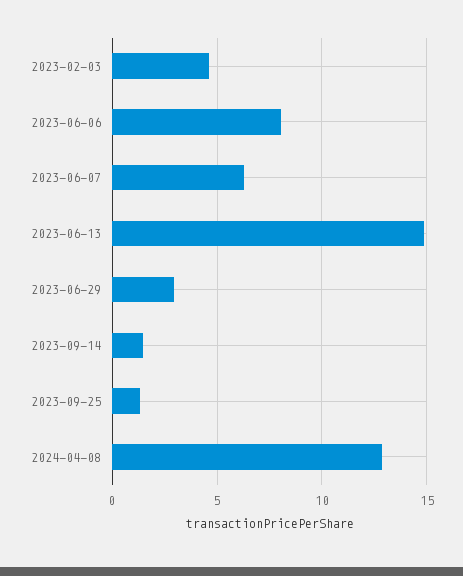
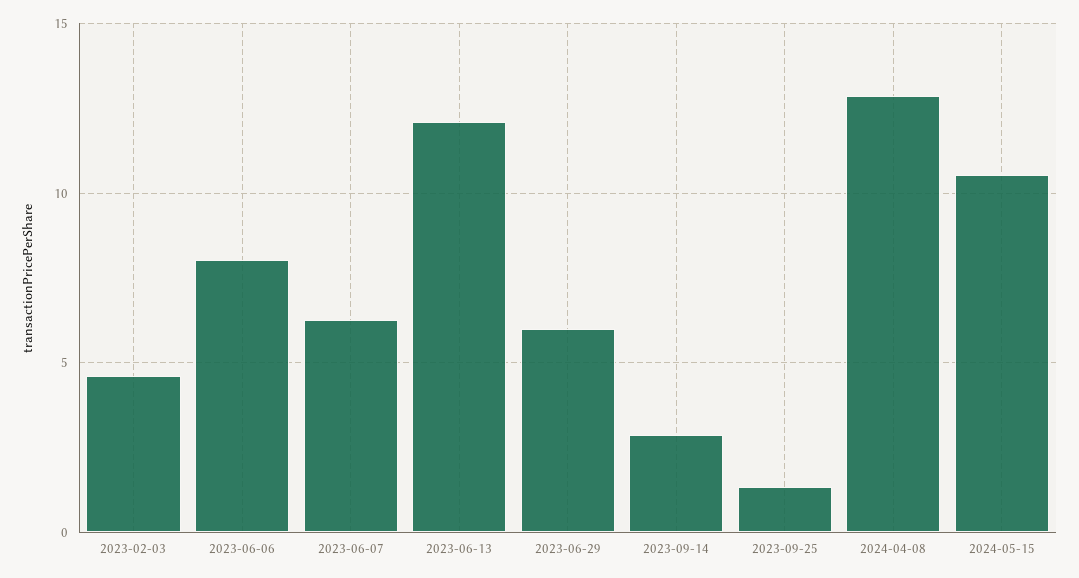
2023-06-13: 15 -> 12
2023-06-29: 3 -> 6
2023-09-14: 1.5 -> 3
2024-05-15: none -> 10.5

